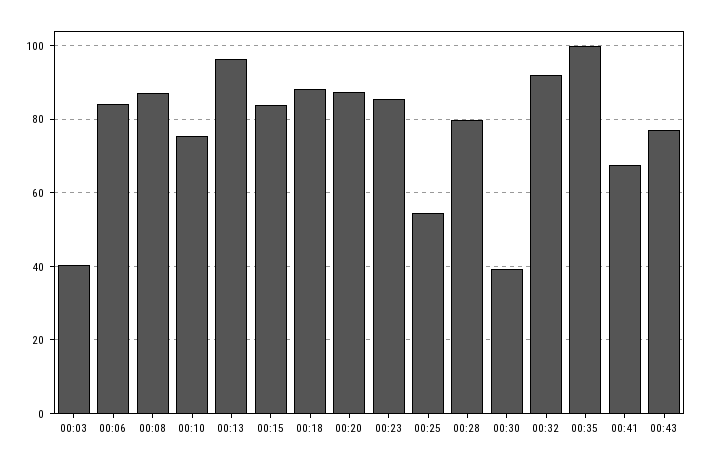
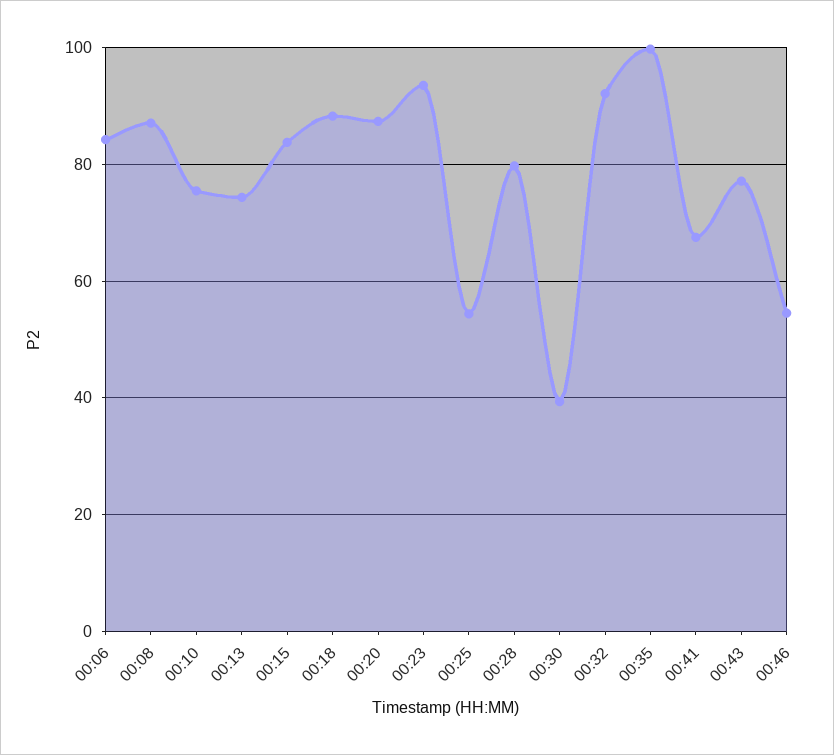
00:03: 40 -> none
00:13: 96 -> 74
00:23: 86 -> 94
00:46: none -> 54

